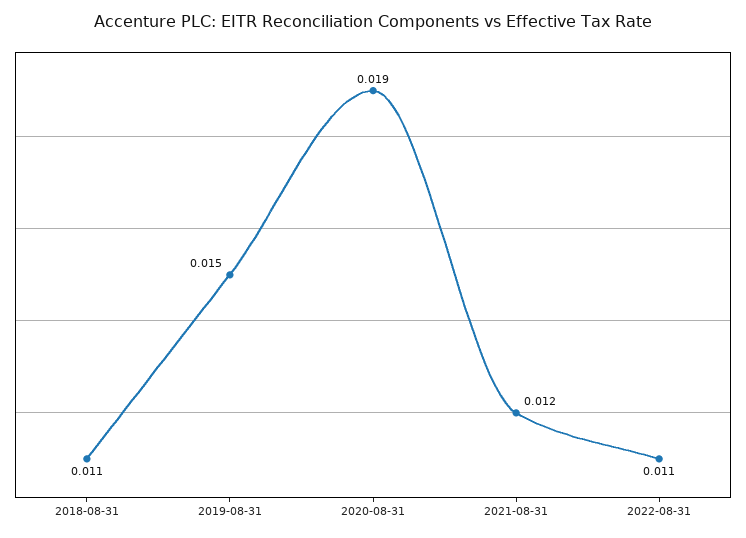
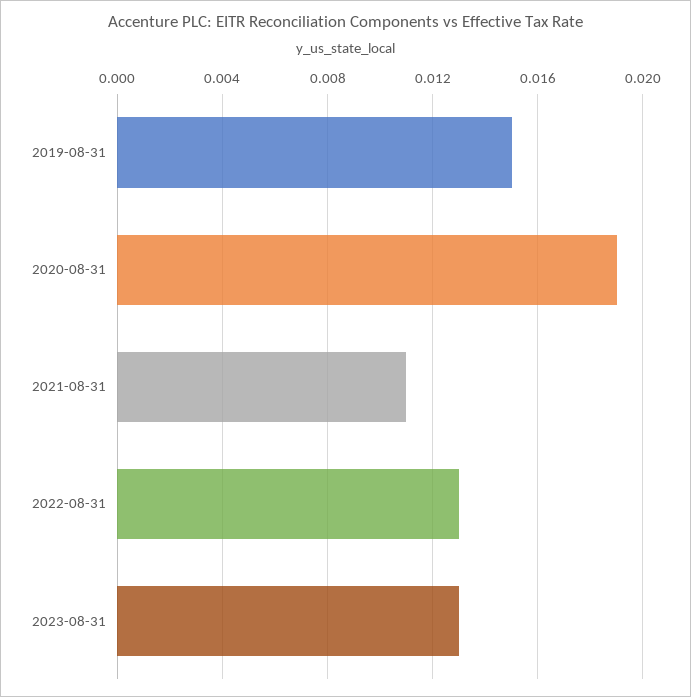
2018-08-31: 0.011 -> none
2021-08-31: 0.012 -> 0.011
2022-08-31: 0.011 -> 0.013
2023-08-31: none -> 0.013

